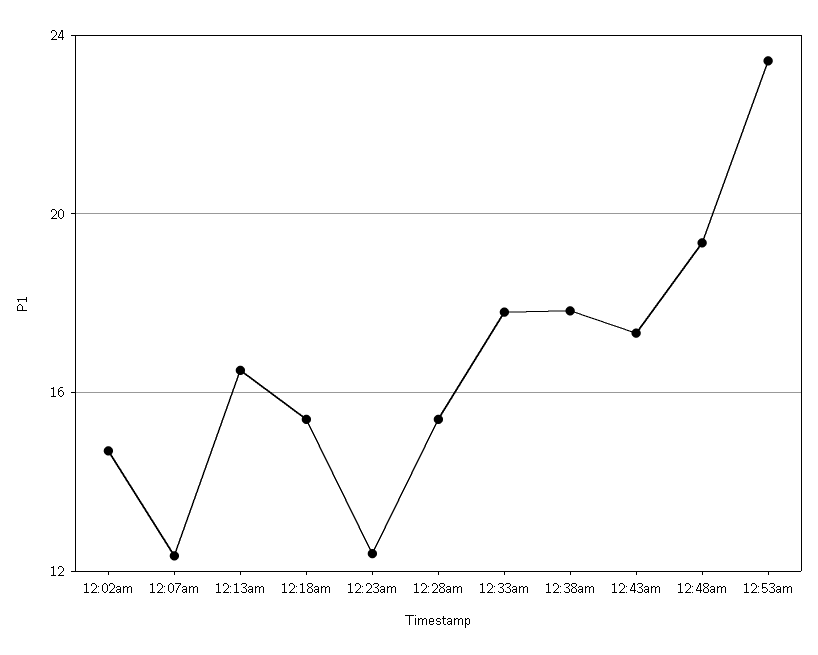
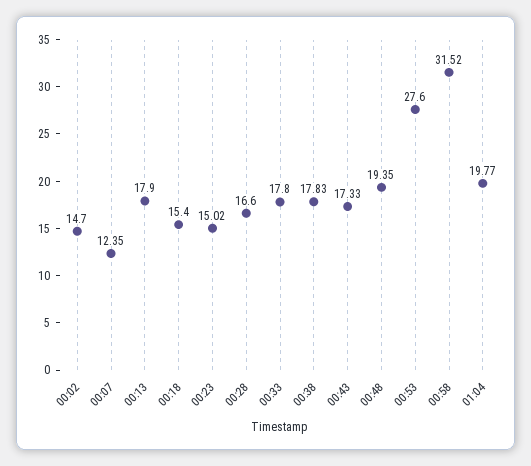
12:13am: 16.5 -> 17.9
12:23am: 12.5 -> 15.02
12:28am: 15.5 -> 16.6
12:53am: 23.5 -> 27.6
00:58: none -> 31.52
01:04: none -> 19.77

